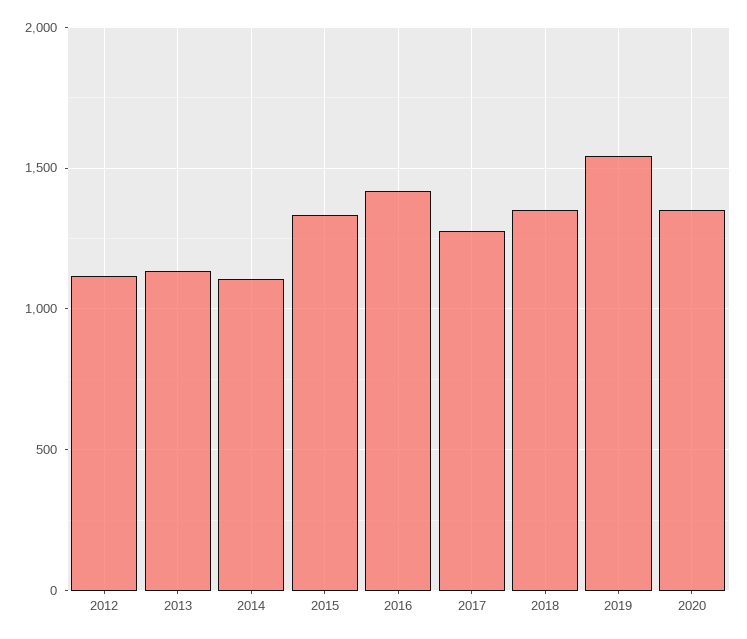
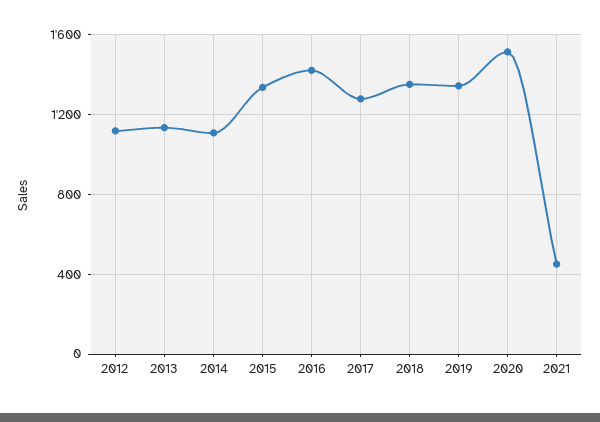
2019: 1550 -> 1350
2020: 1350 -> 1500
2021: none -> 450

